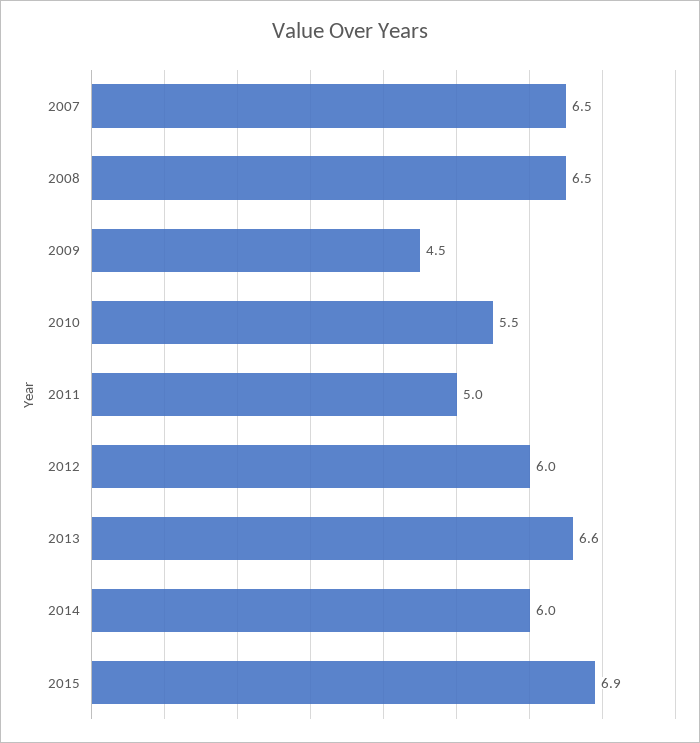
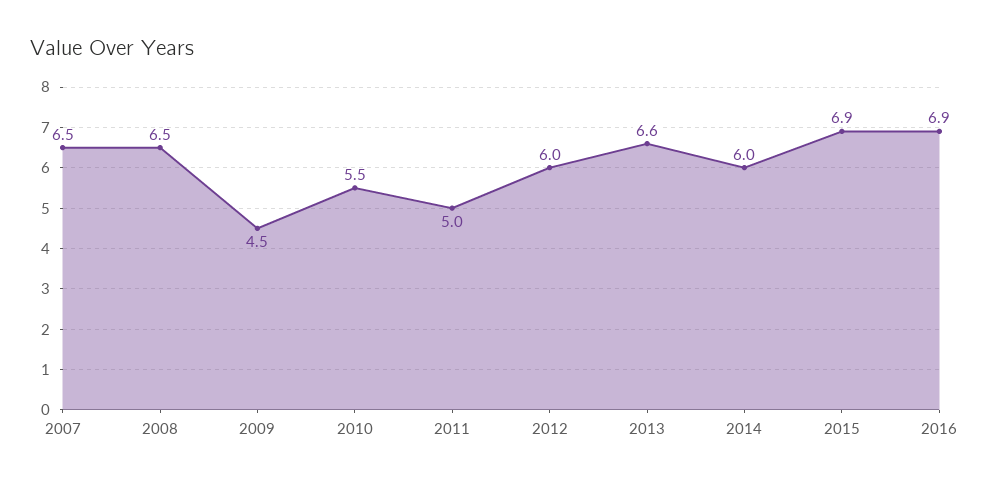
2016: none -> 6.9

